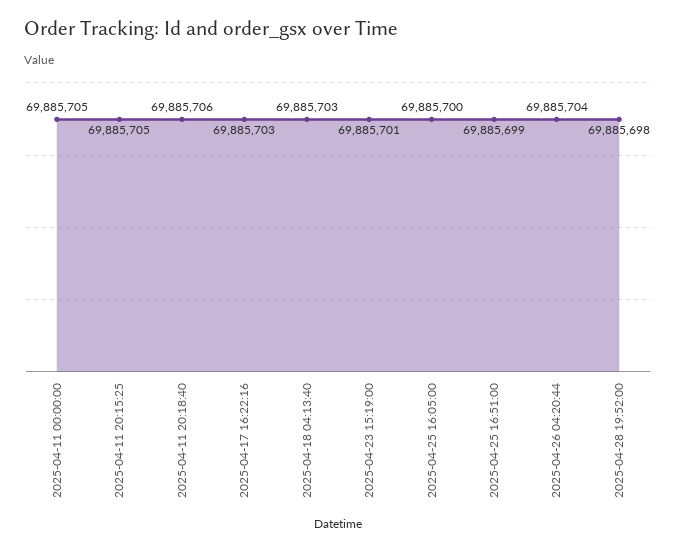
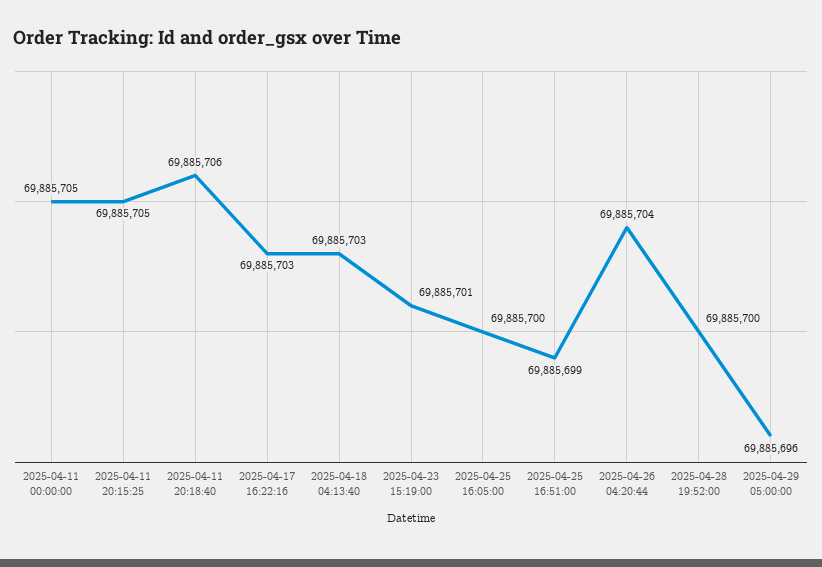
2025-04-28 19:52:00: 69885698 -> 69885700
2025-04-29 05:00:00: none -> 69885696

